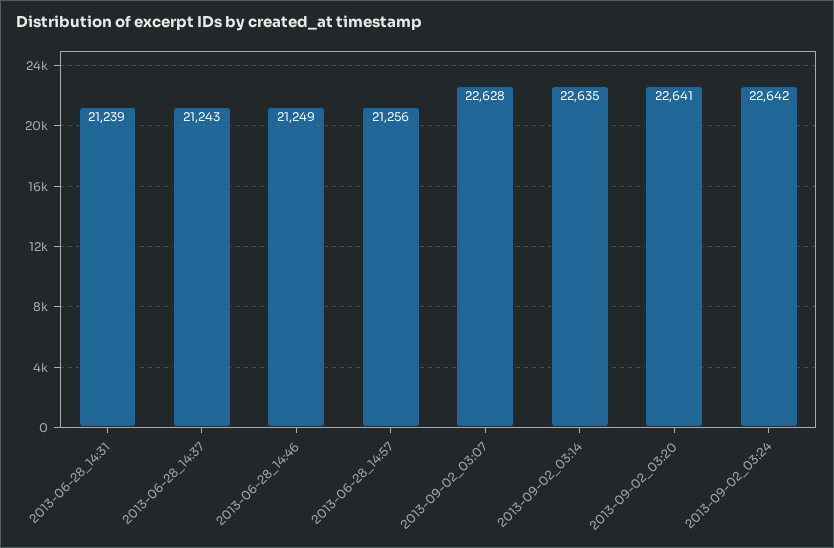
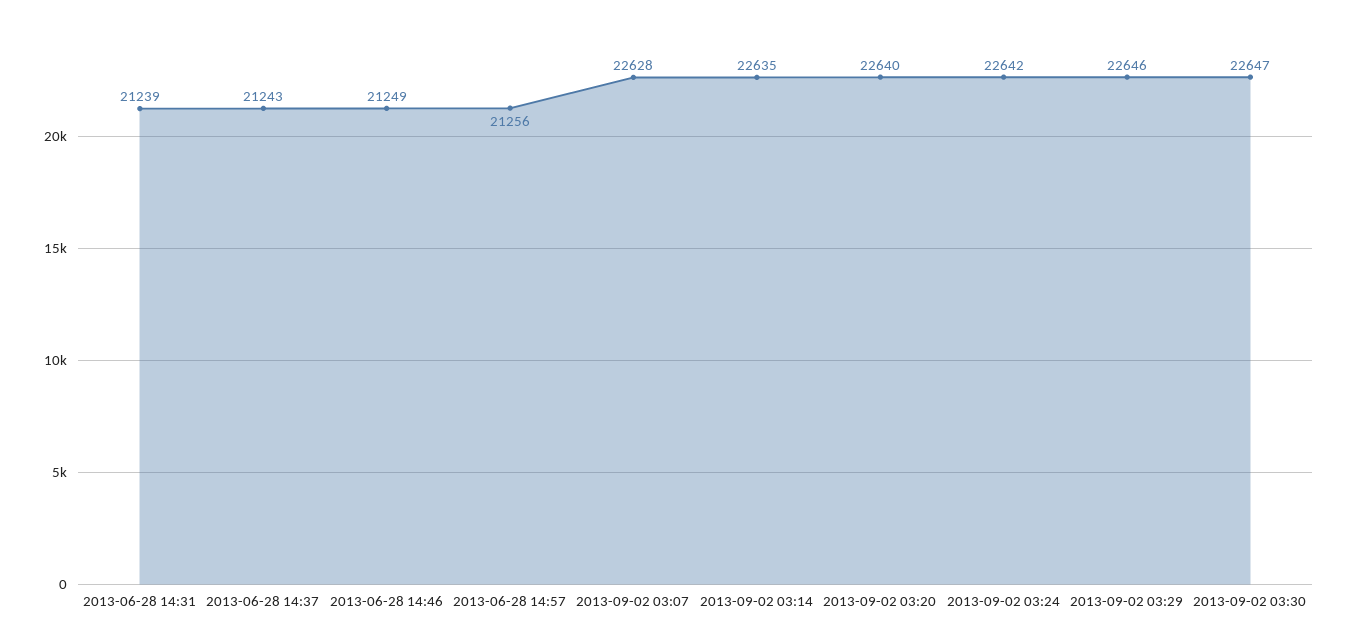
2013-09-02_03:20: 22641 -> 22640
2013-09-02 03:29: none -> 22646
2013-09-02 03:30: none -> 22647

